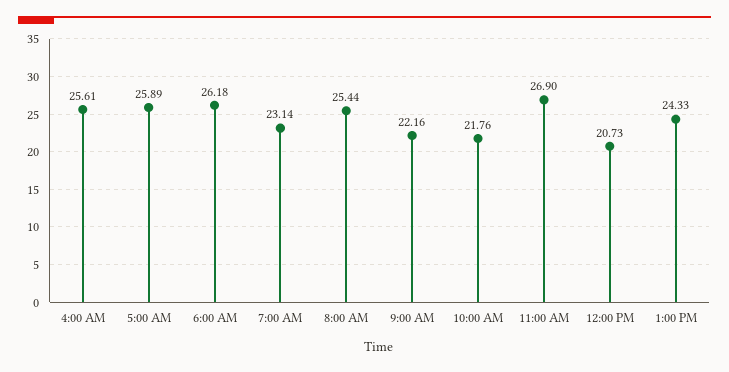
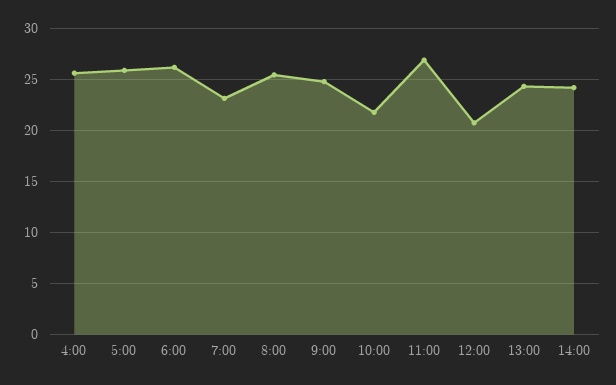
9:00 AM: 22.16 -> 25
14:00: none -> 24

